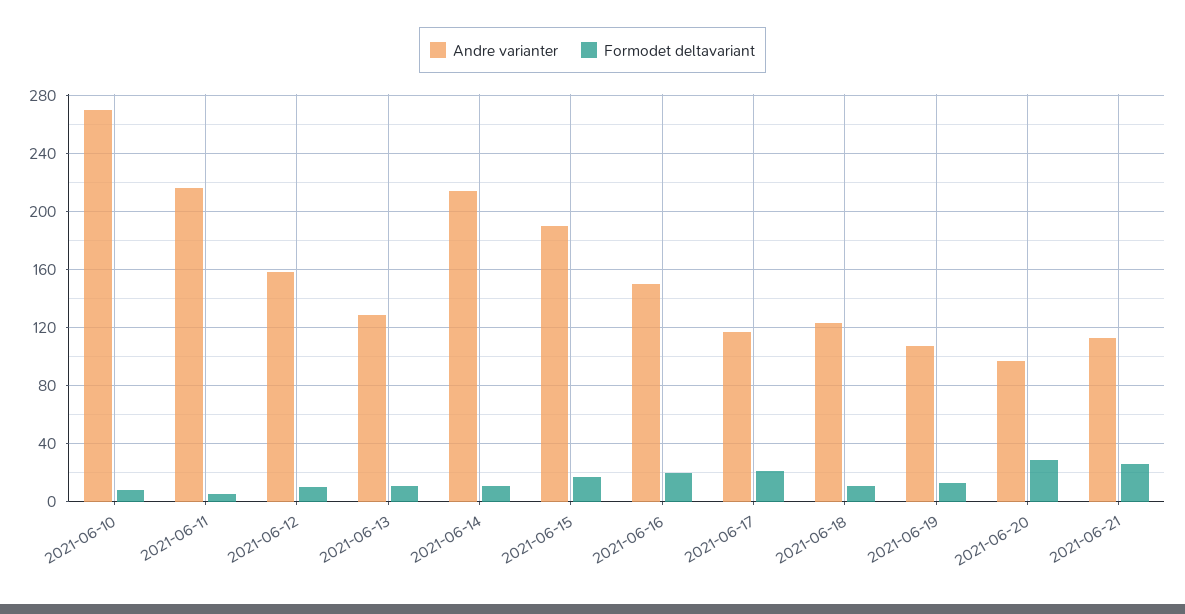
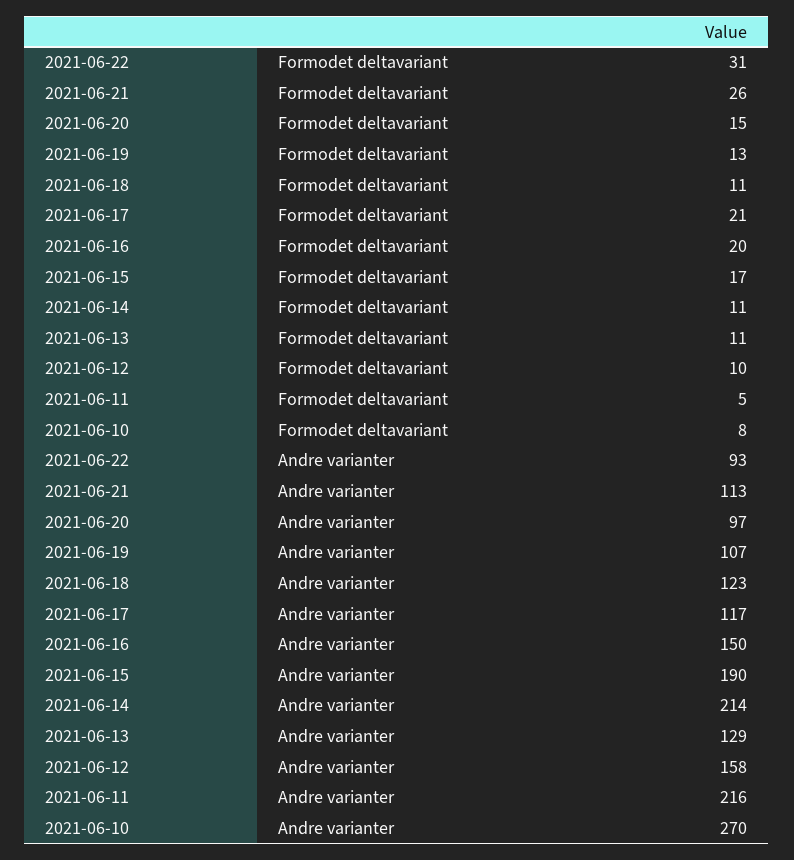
Formodet deltavariant, 2021-06-20: 30 -> 15
Formodet deltavariant, 2021-06-22: none -> 31
Andre varianter, 2021-06-22: none -> 93

